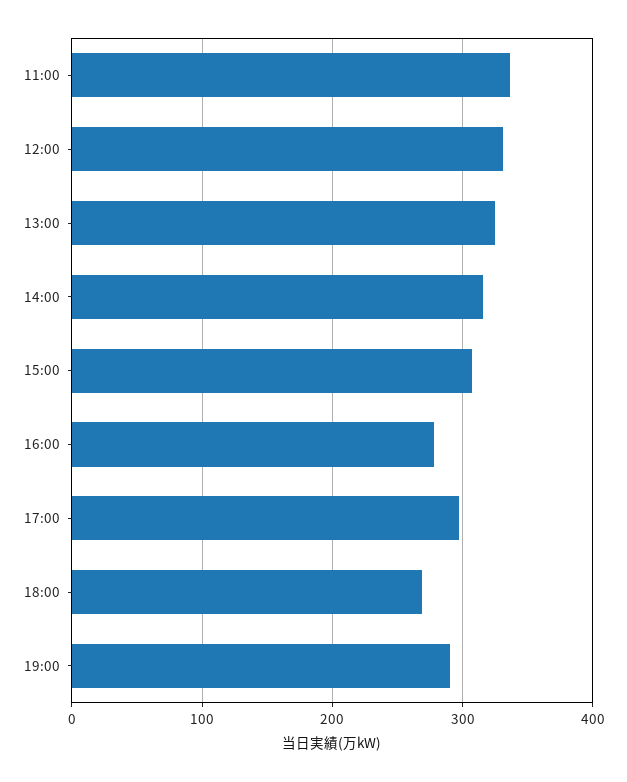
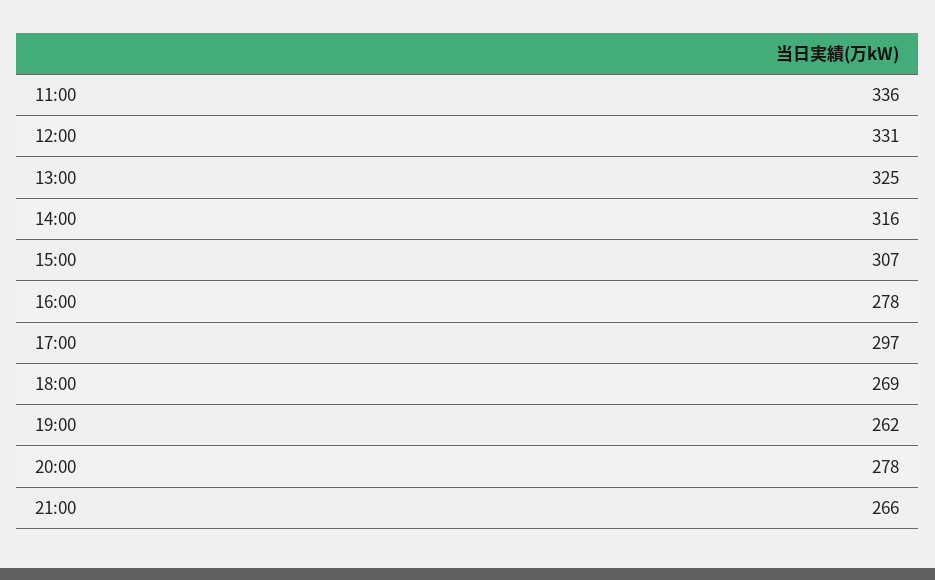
19:00: 290 -> 262
20:00: none -> 278
21:00: none -> 266

